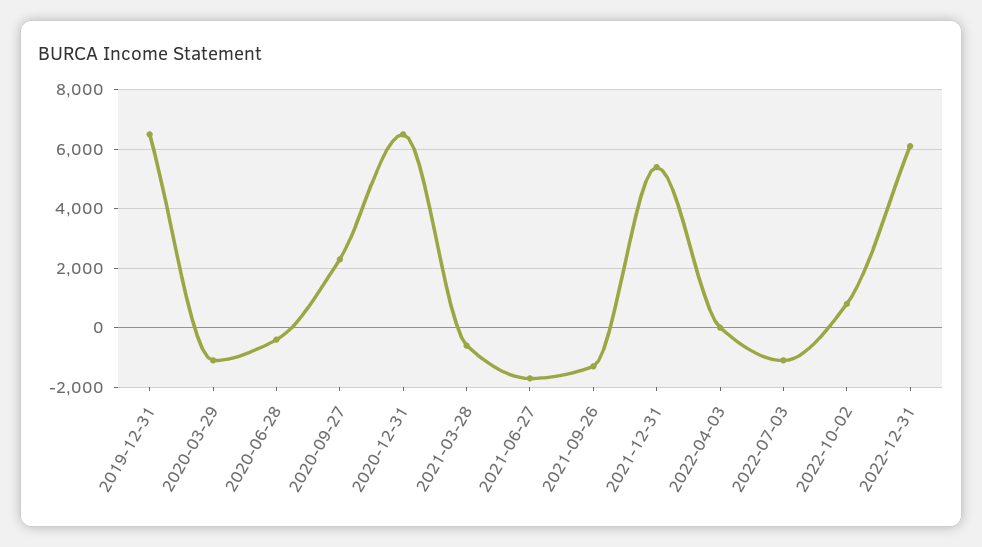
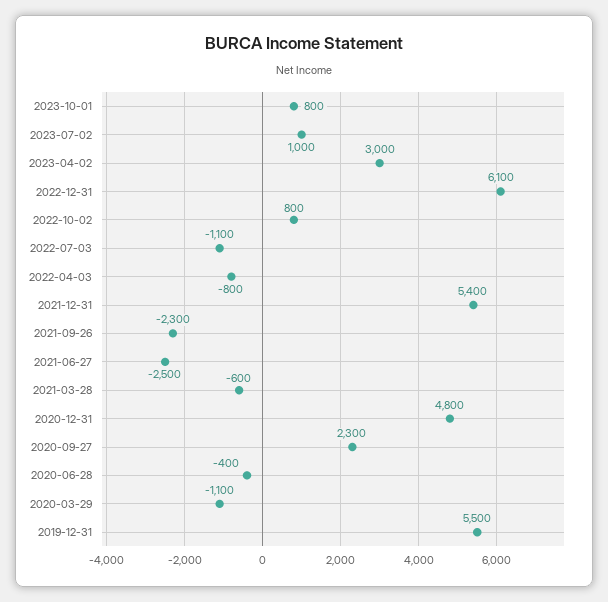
2019-12-31: 6500 -> 5500
2020-12-31: 6500 -> 4800
2021-06-27: -1750 -> -2500
2021-09-26: -1250 -> -2300
2022-04-03: 0 -> -800
2023-10-01: none -> 800
2023-07-02: none -> 1000
2023-04-02: none -> 3000

